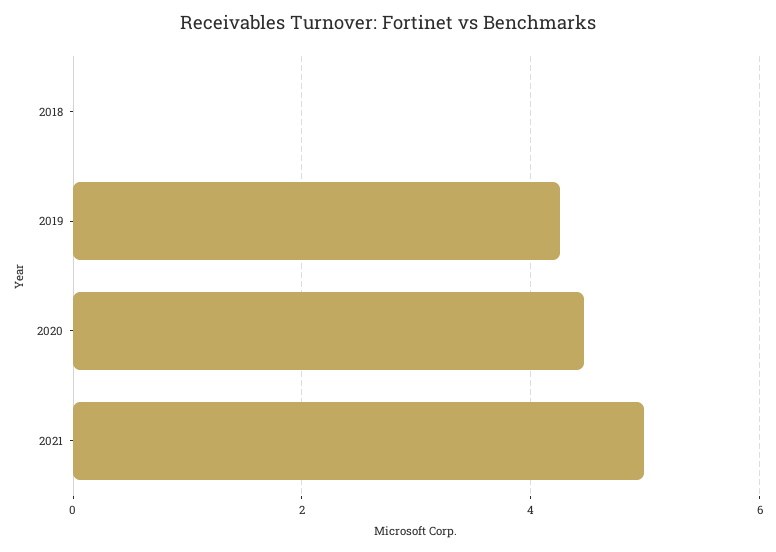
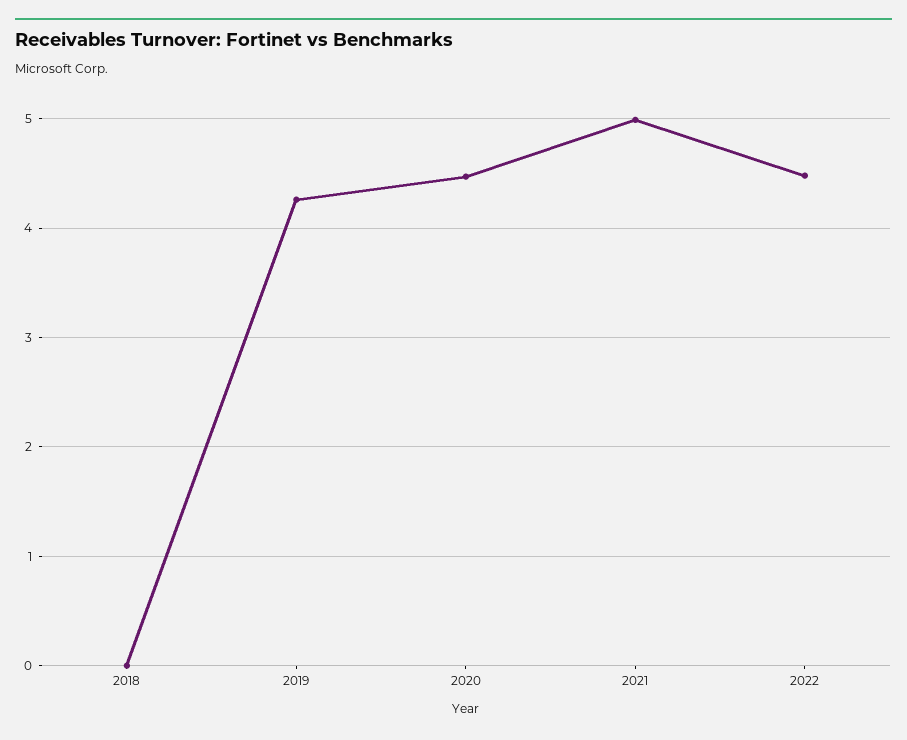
2022: none -> 4.5

